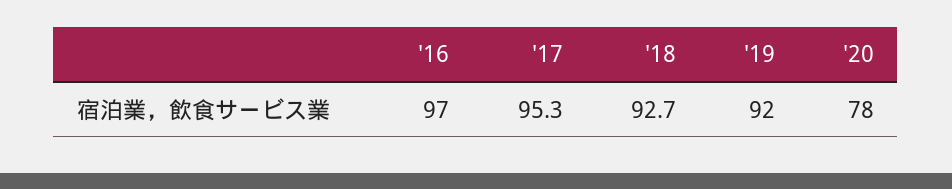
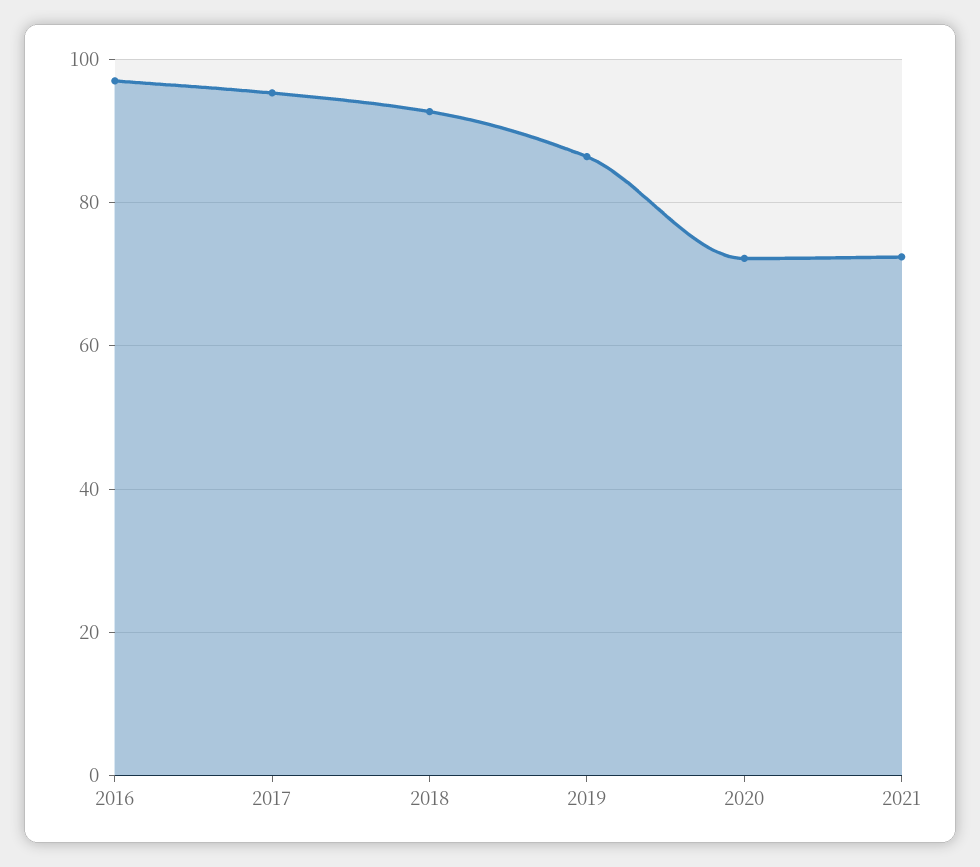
'19: 92 -> 86
'20: 78 -> 72
2021: none -> 72

